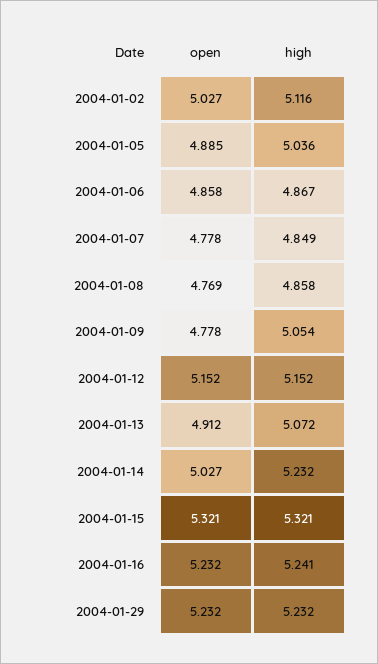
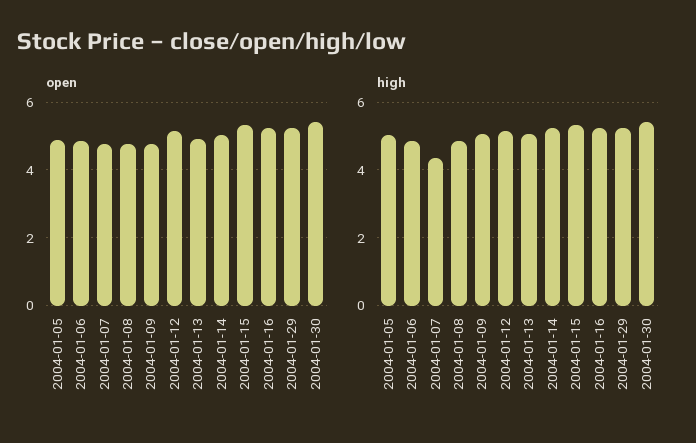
open, 2004-01-02: 5.027 -> none
high, 2004-01-02: 5.116 -> none
high, 2004-01-07: 4.849 -> 4.4
open, 2004-01-30: none -> 5.4
high, 2004-01-30: none -> 5.4

